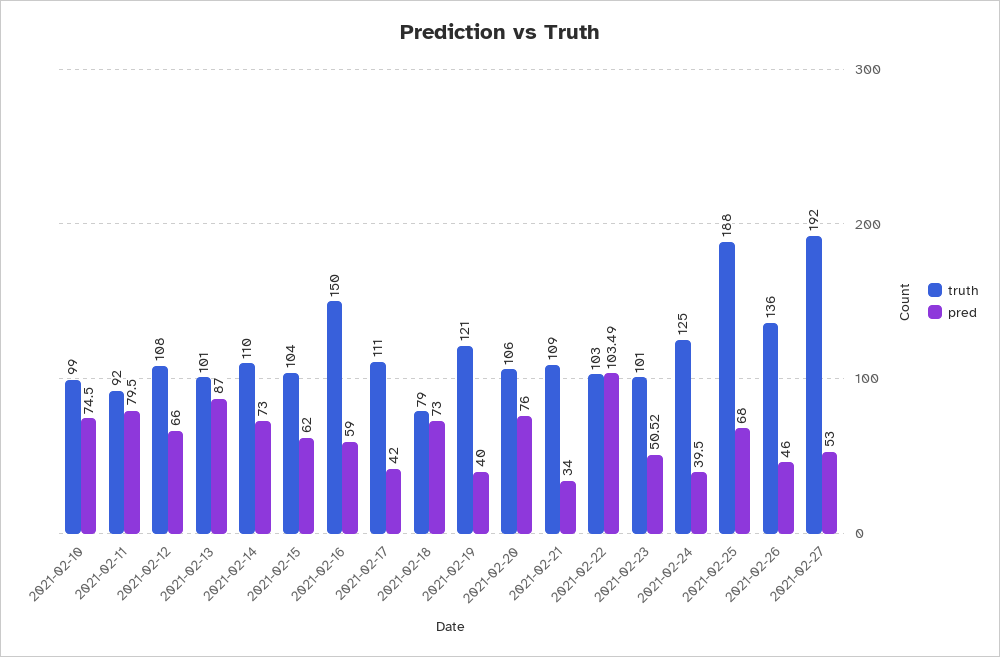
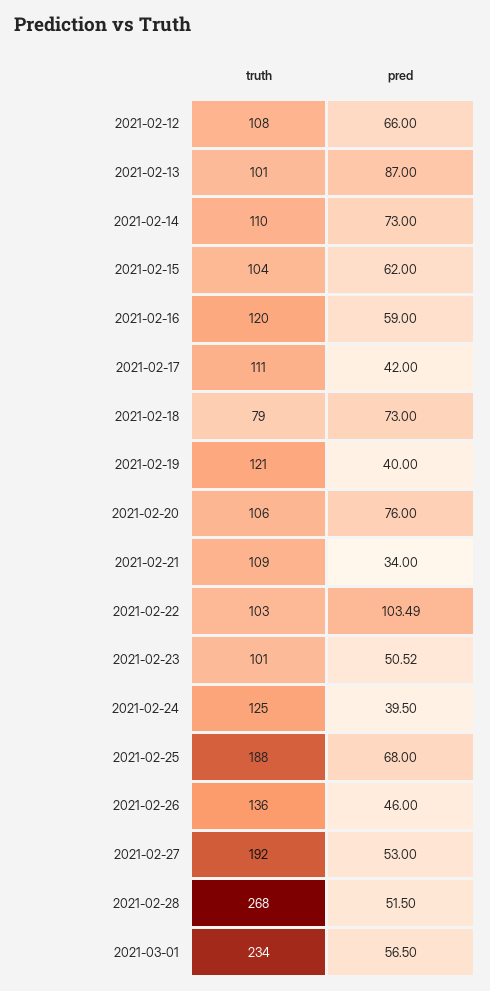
truth, 2021-02-10: 99 -> none
pred, 2021-02-10: 74.5 -> none
truth, 2021-02-11: 92 -> none
pred, 2021-02-11: 79.5 -> none
truth, 2021-02-16: 150 -> 120
truth, 2021-02-28: none -> 268
pred, 2021-02-28: none -> 51.5
truth, 2021-03-01: none -> 234
pred, 2021-03-01: none -> 56.5

